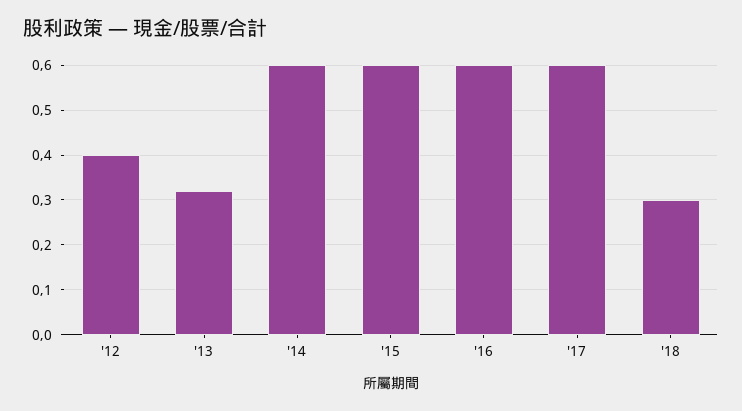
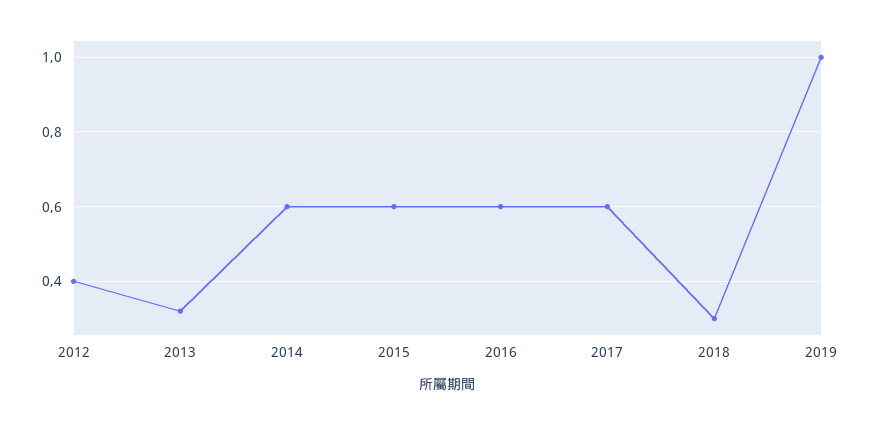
2019: none -> 1

